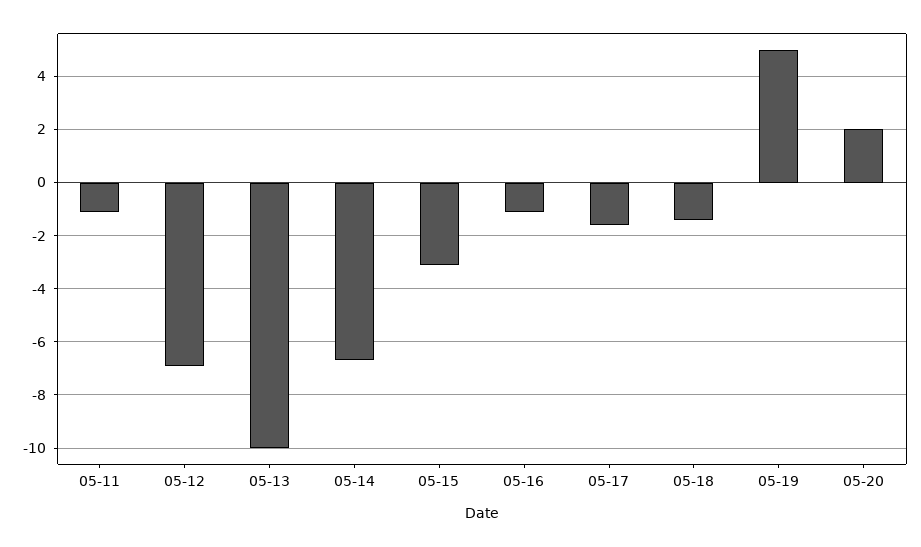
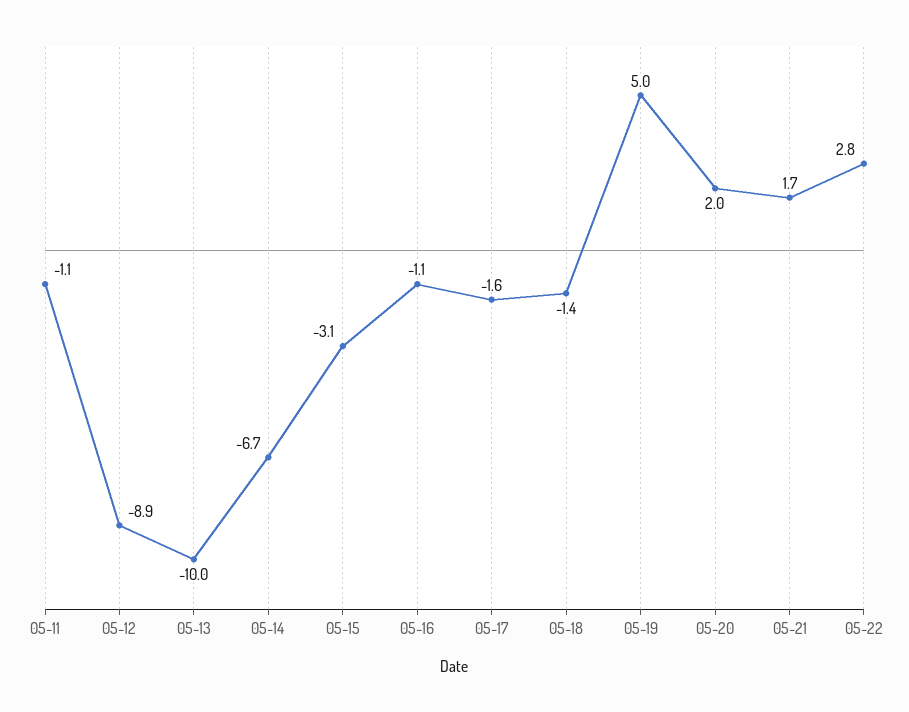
05-12: -7 -> -8.9
05-21: none -> 1.7
05-22: none -> 2.8

